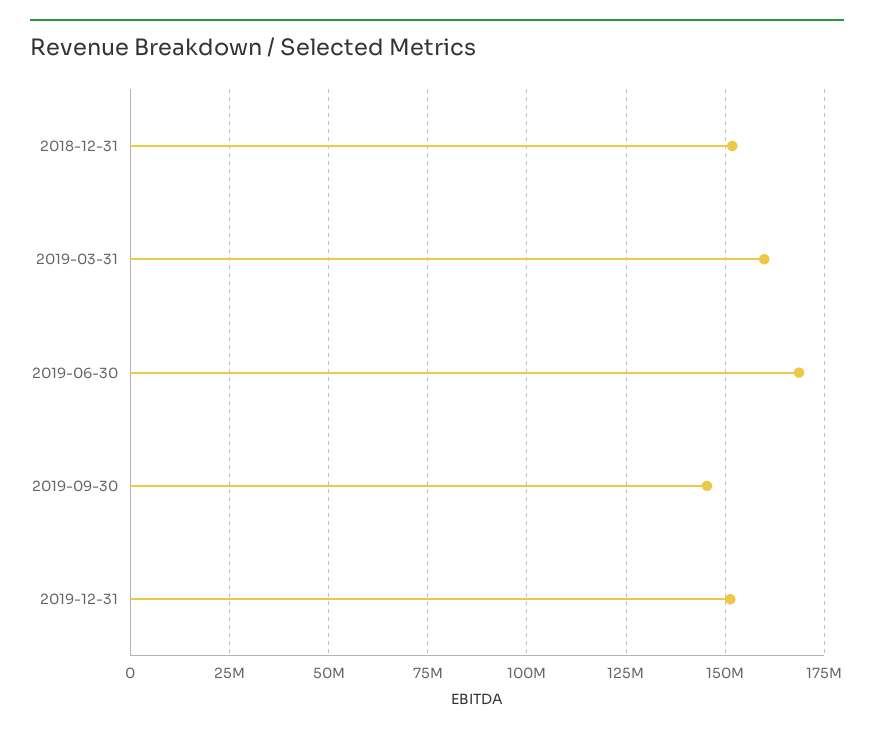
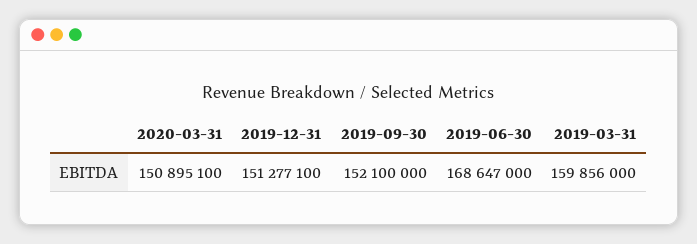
2018-12-31: 152500000 -> none
2019-09-30: 145000000 -> 152100000
2020-03-31: none -> 150895100

